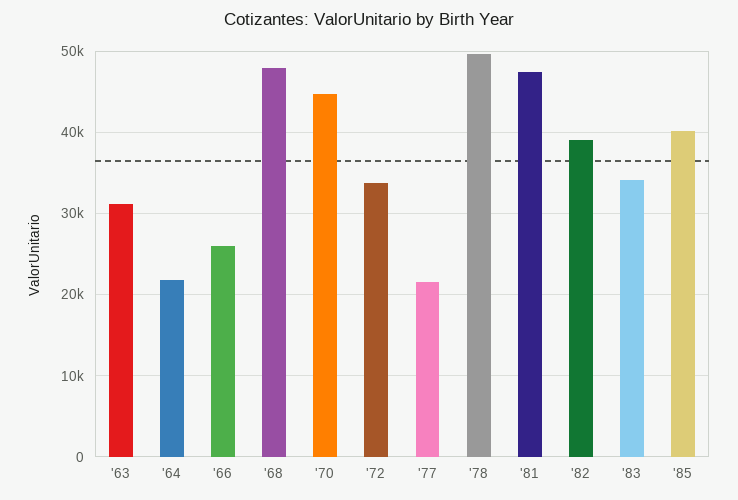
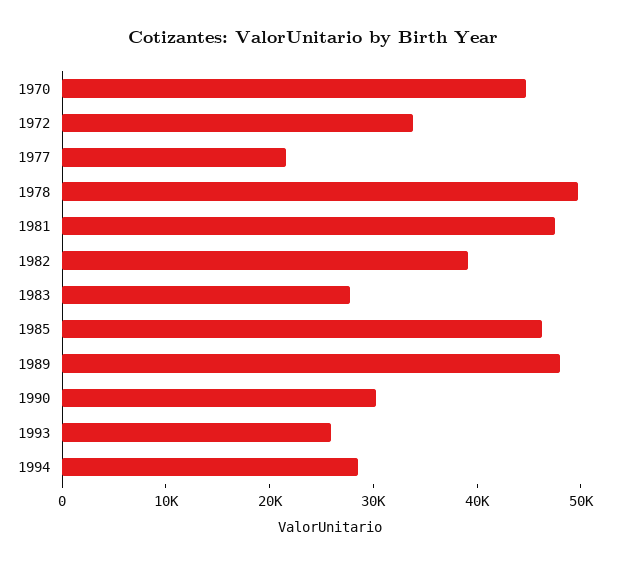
'63: 31000 -> none
'64: 22000 -> none
'66: 26000 -> none
'68: 48000 -> none
'83: 34000 -> 28000
'85: 40000 -> 46000
1989: none -> 48000
1990: none -> 30000
1993: none -> 26000
1994: none -> 28000

